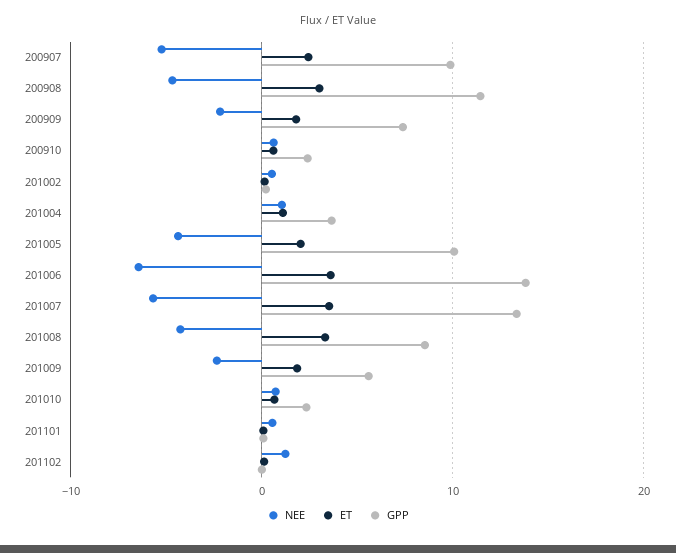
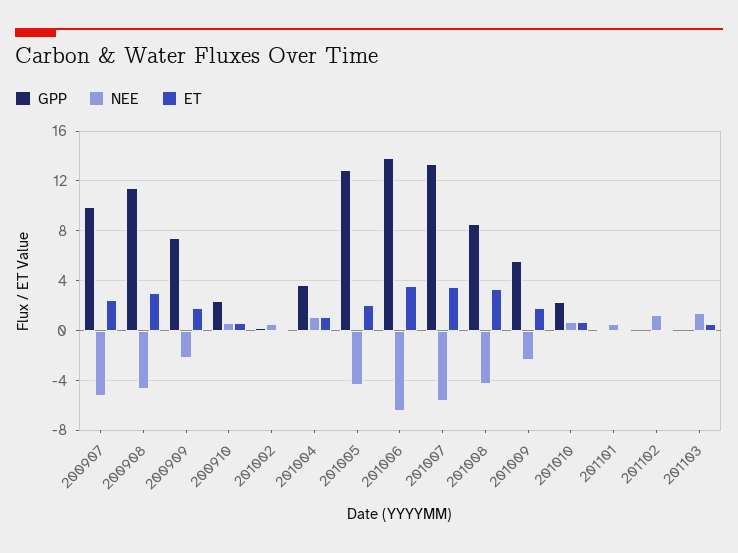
GPP, 201005: 10 -> 13
GPP, 201103: none -> 0
NEE, 201103: none -> 1.5
ET, 201103: none -> 0.5

